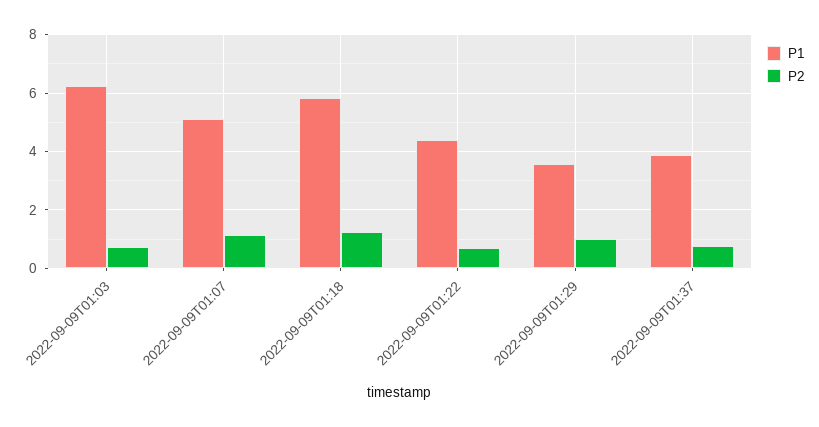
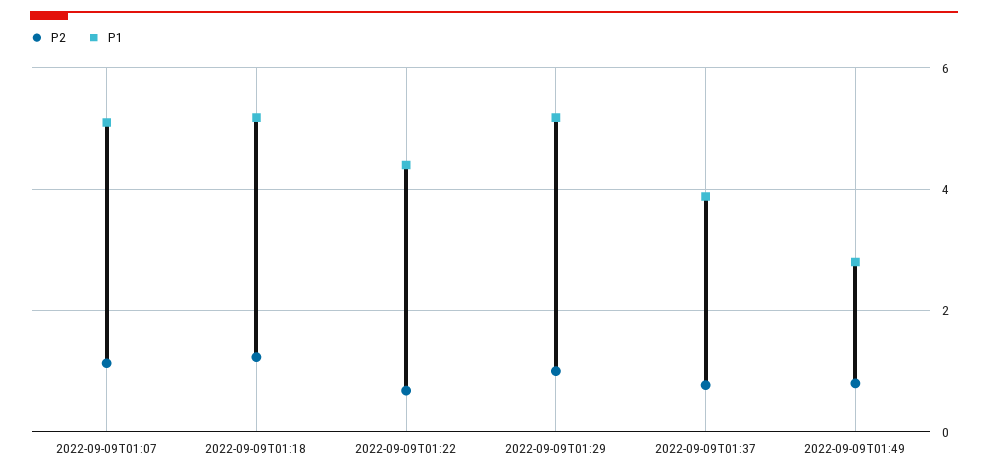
P1, 2022-09-09T01:03: 6.25 -> none
P2, 2022-09-09T01:03: 0.75 -> none
P1, 2022-09-09T01:18: 5.75 -> 5.2
P1, 2022-09-09T01:29: 3.5 -> 5.2
P2, 2022-09-09T01:49: none -> 0.8
P1, 2022-09-09T01:49: none -> 2.8

